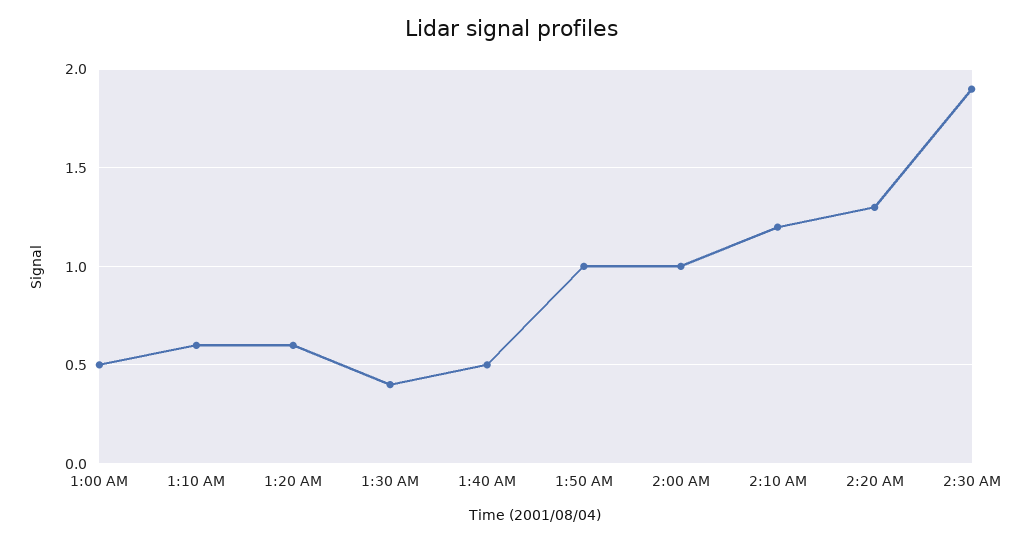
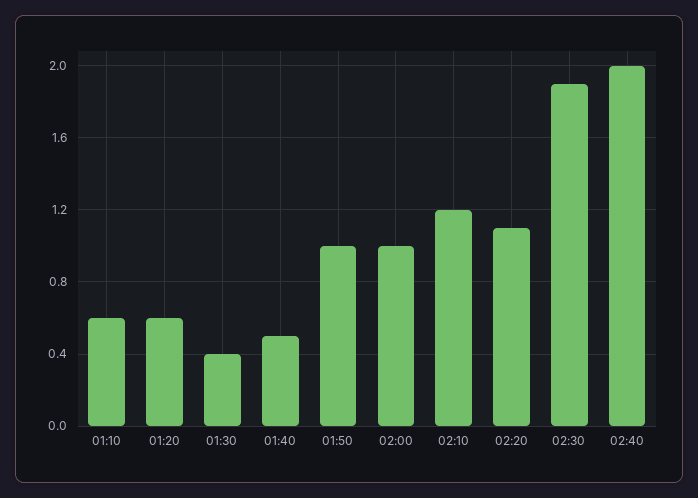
1:00 AM: 0.5 -> none
2:20 AM: 1.3 -> 1.1
02:40: none -> 2

